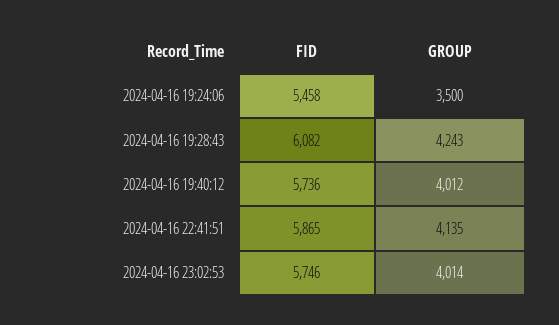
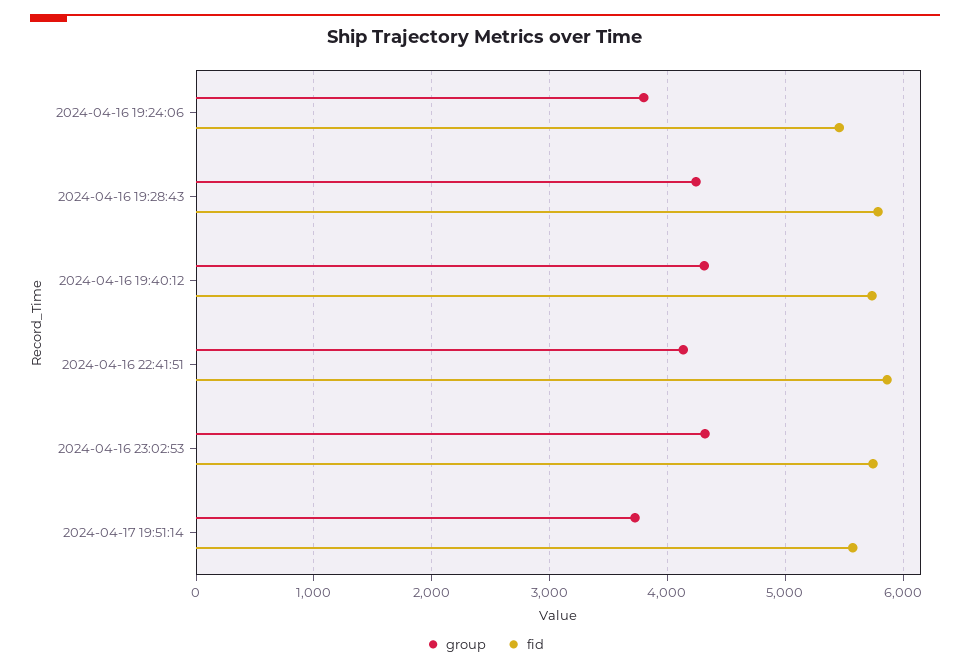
GROUP, 2024-04-16 19:24:06: 3500 -> 3800
FID, 2024-04-16 19:28:43: 6082 -> 5800
GROUP, 2024-04-16 19:40:12: 4012 -> 4300
GROUP, 2024-04-16 23:02:53: 4014 -> 4300
GROUP, 2024-04-17 19:51:14: none -> 3700
FID, 2024-04-17 19:51:14: none -> 5600

